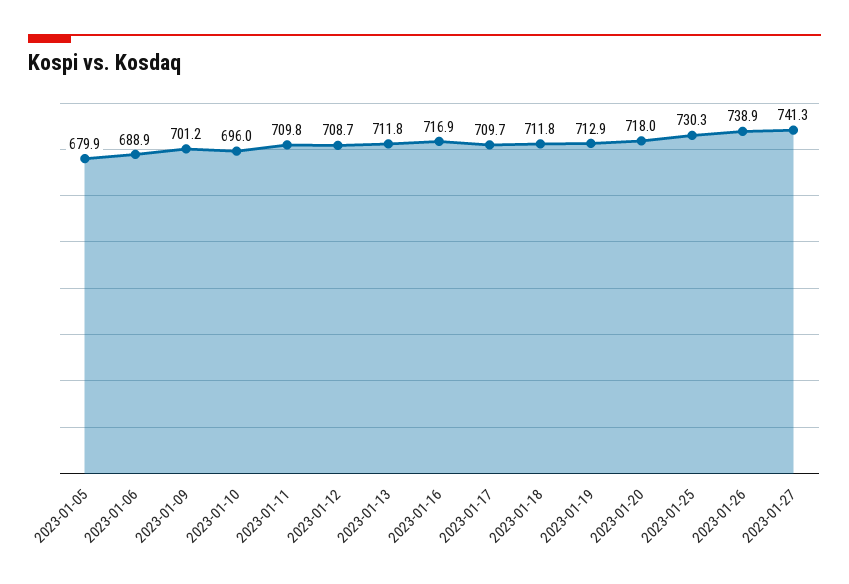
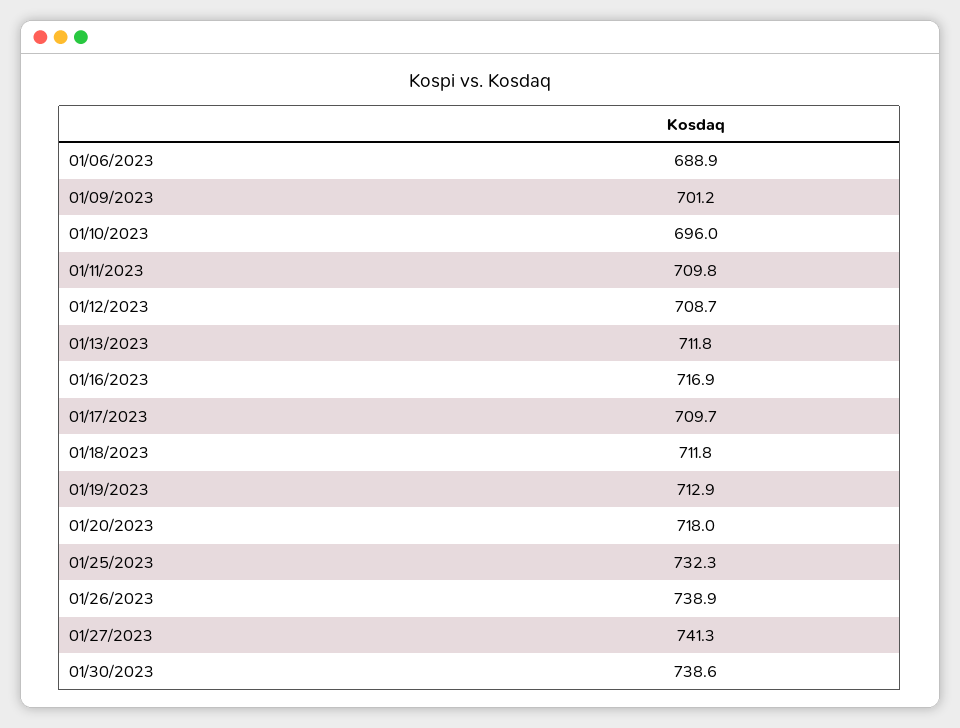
2023-01-05: 679.9 -> none
2023-01-25: 730.3 -> 732.3
01/30/2023: none -> 738.6

